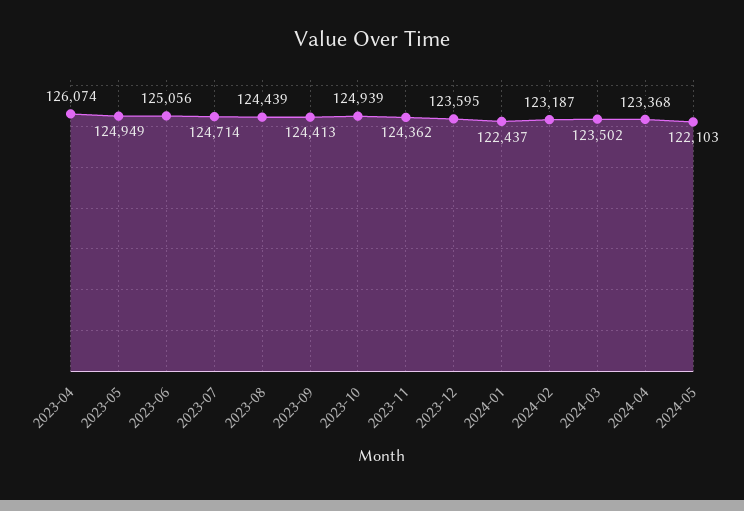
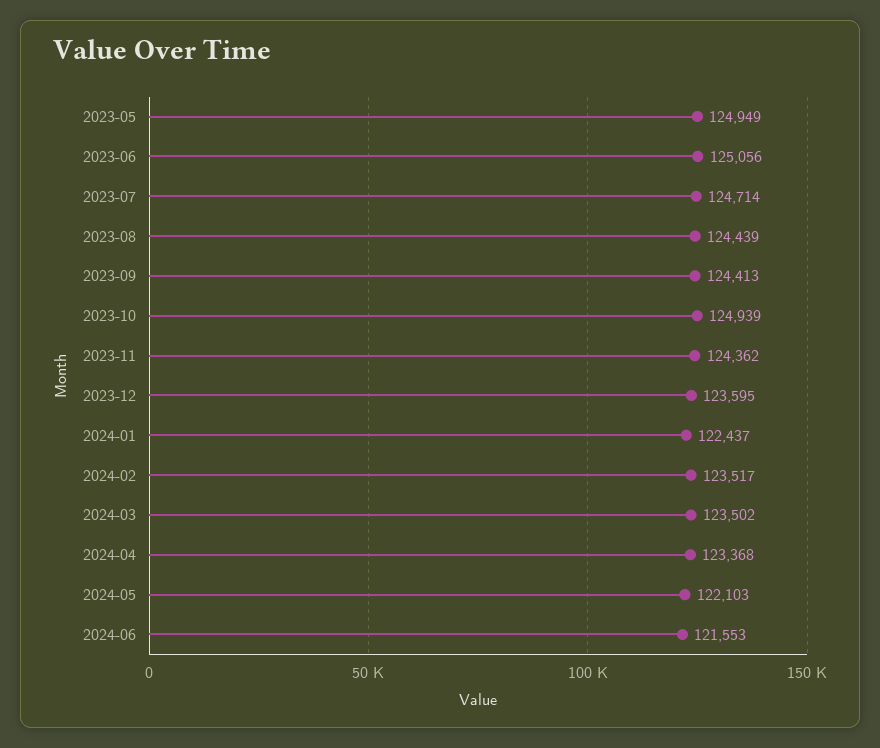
2023-04: 126074 -> none
2024-02: 123187 -> 123517
2024-06: none -> 121553

